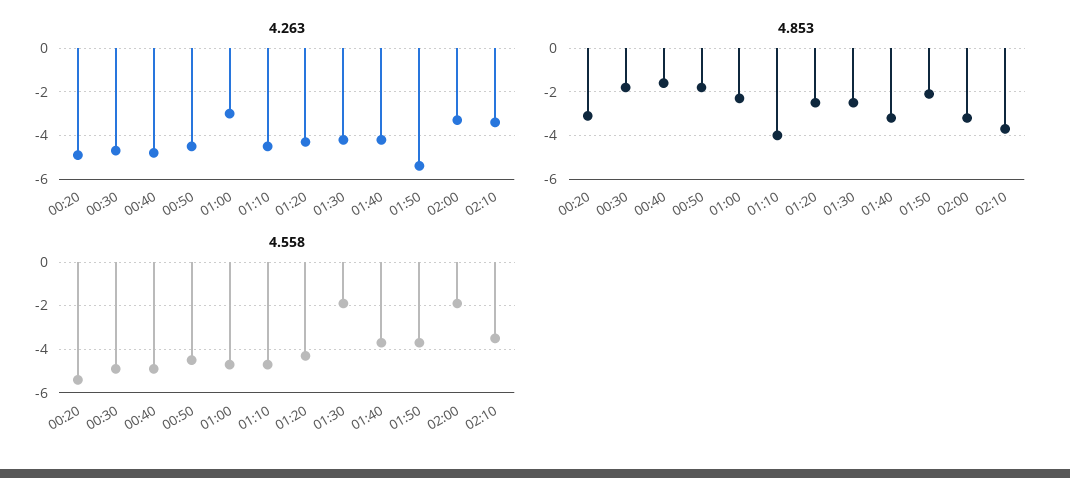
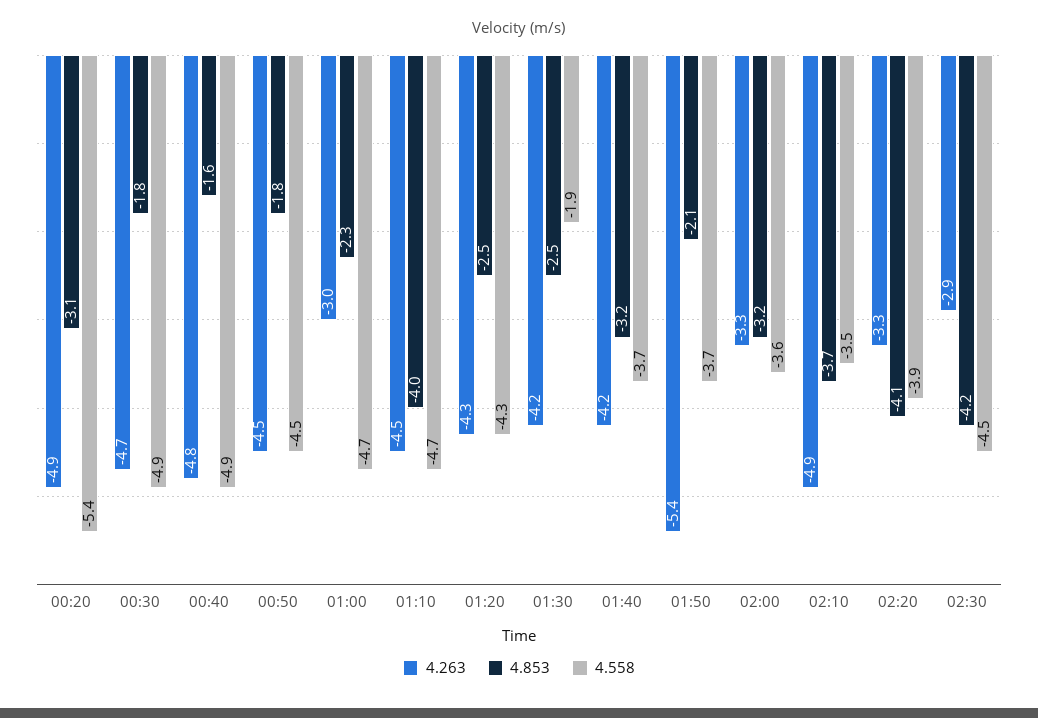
4.263, 02:10: -3.5 -> -4.9
4.558, 02:00: -2 -> -3.6
4.263, 02:20: none -> -3.3
4.853, 02:20: none -> -4.1
4.558, 02:20: none -> -3.9
4.263, 02:30: none -> -2.9
4.853, 02:30: none -> -4.2
4.558, 02:30: none -> -4.5

